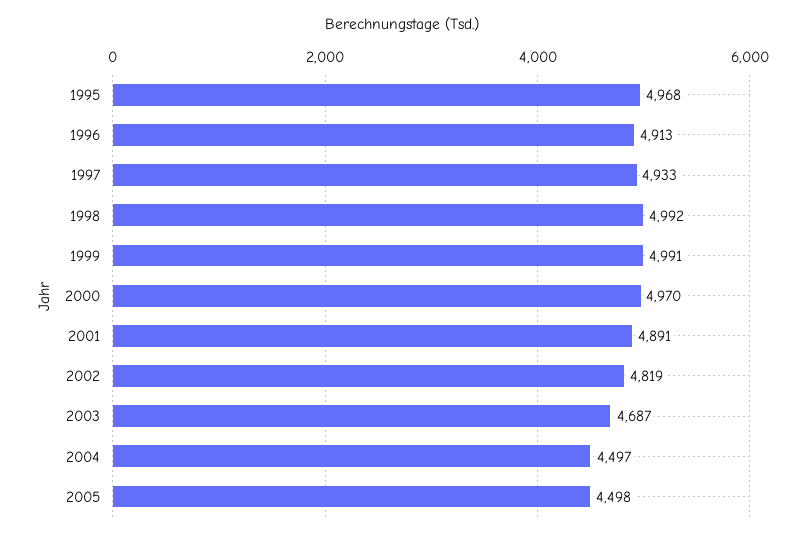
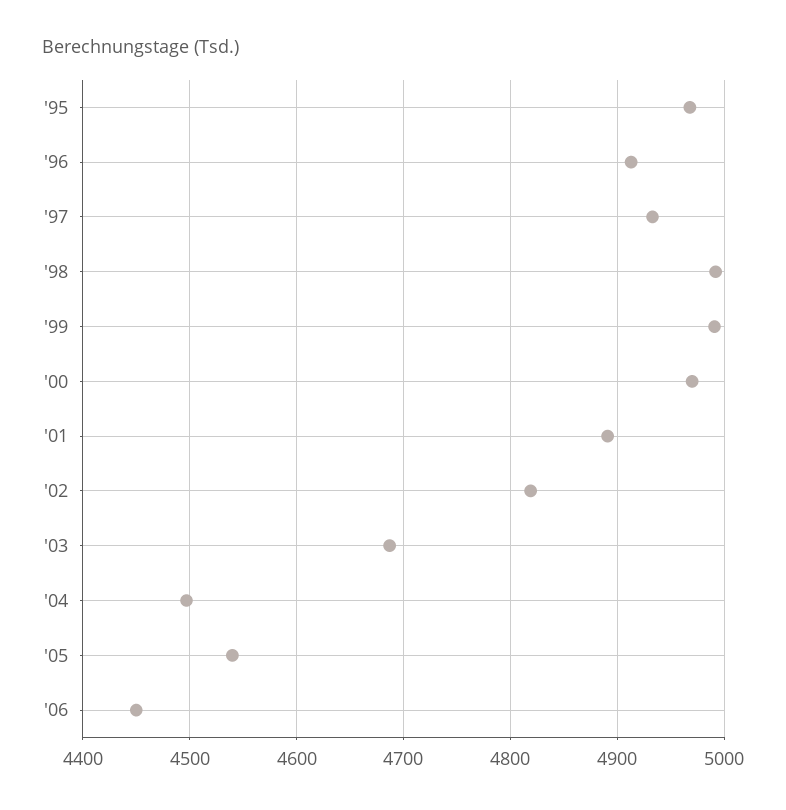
2005: 4498 -> 4540
'06: none -> 4450

